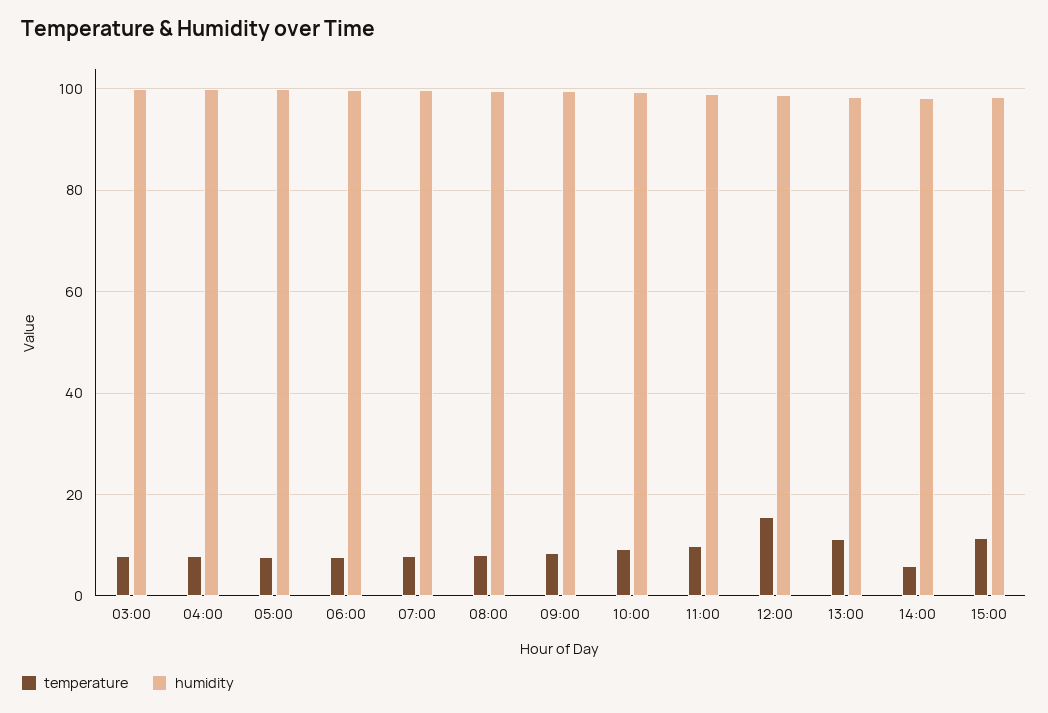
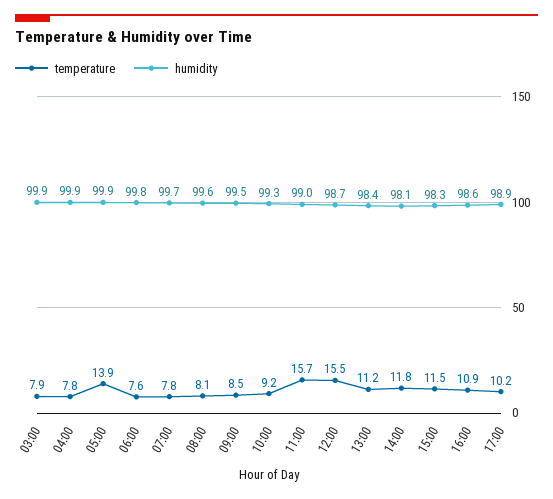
temperature, 05:00: 8 -> 13.9
temperature, 11:00: 10 -> 15.7
temperature, 14:00: 6 -> 11.8
temperature, 16:00: none -> 10.9
humidity, 16:00: none -> 98.6
temperature, 17:00: none -> 10.2
humidity, 17:00: none -> 98.9

